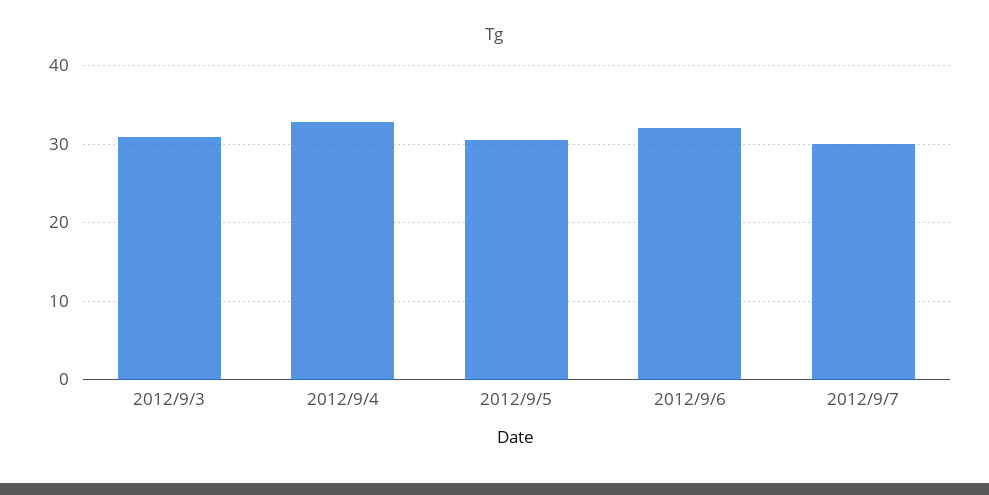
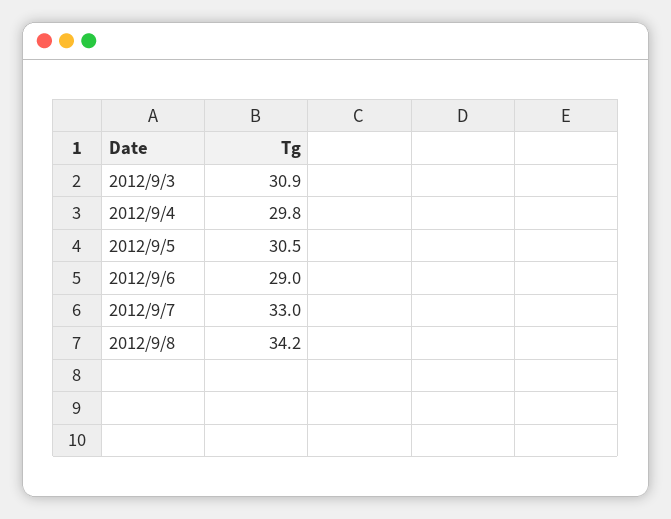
2012/9/4: 33 -> 29.8
2012/9/6: 32 -> 29
2012/9/7: 30 -> 33
2012/9/8: none -> 34.2

